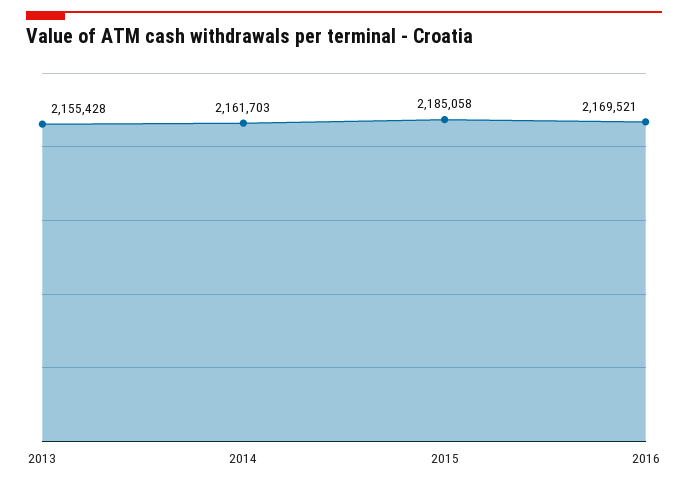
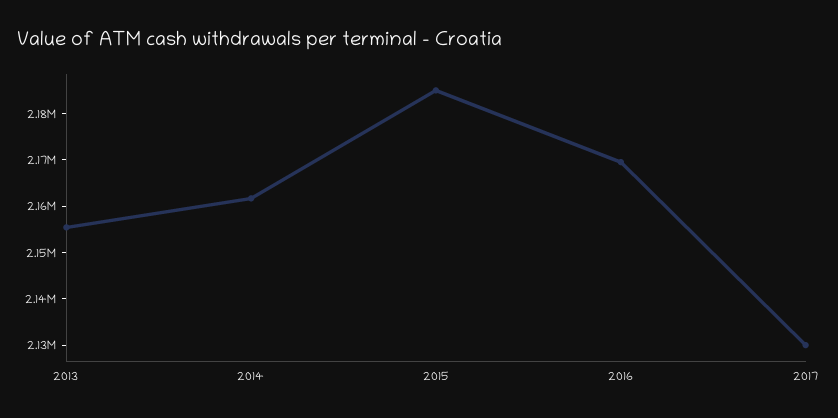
2017: none -> 2130000

